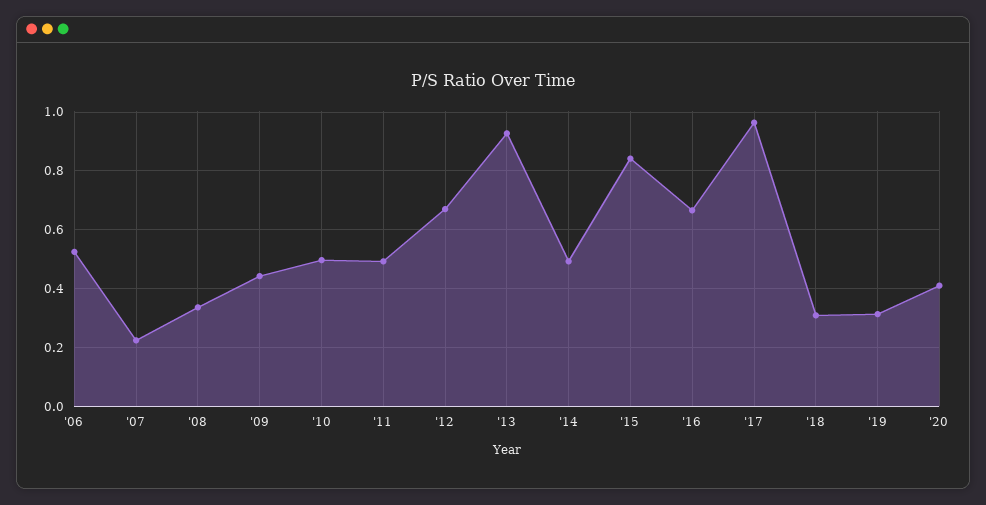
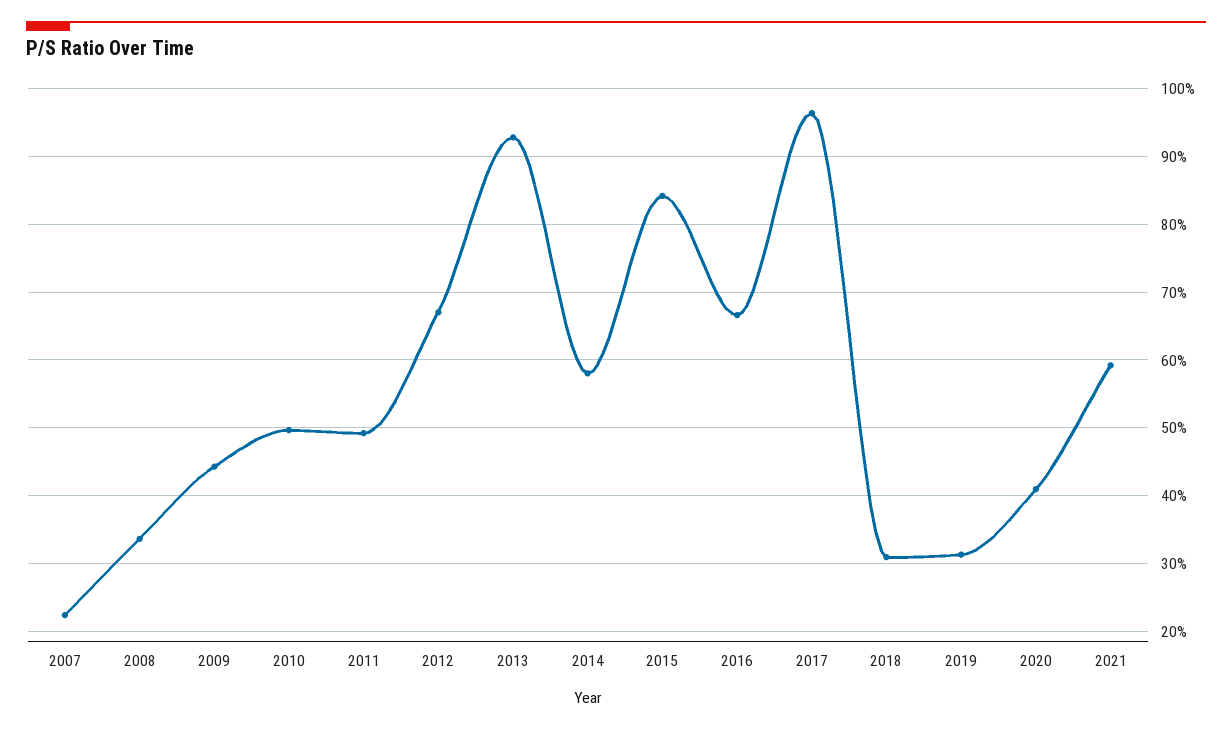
'06: 0.525 -> none
'14: 0.5 -> 0.58
2021: none -> 0.59

